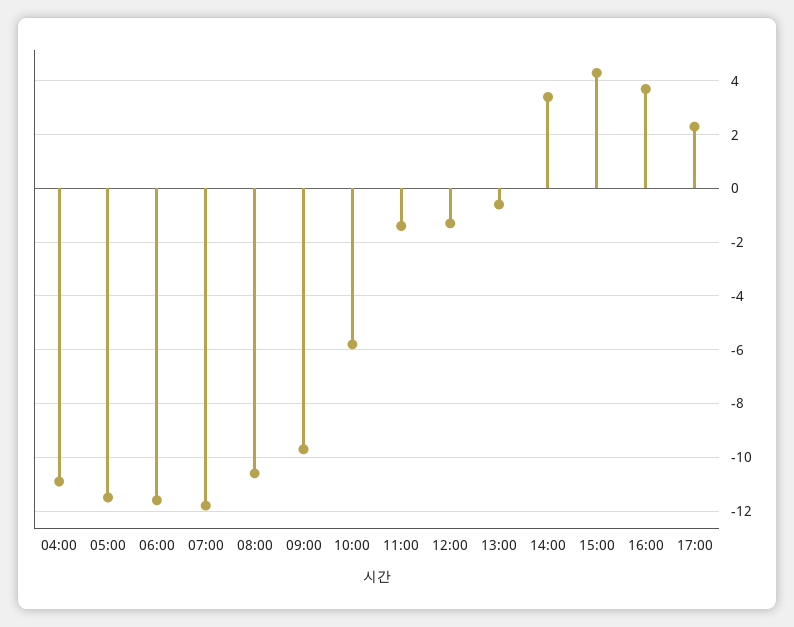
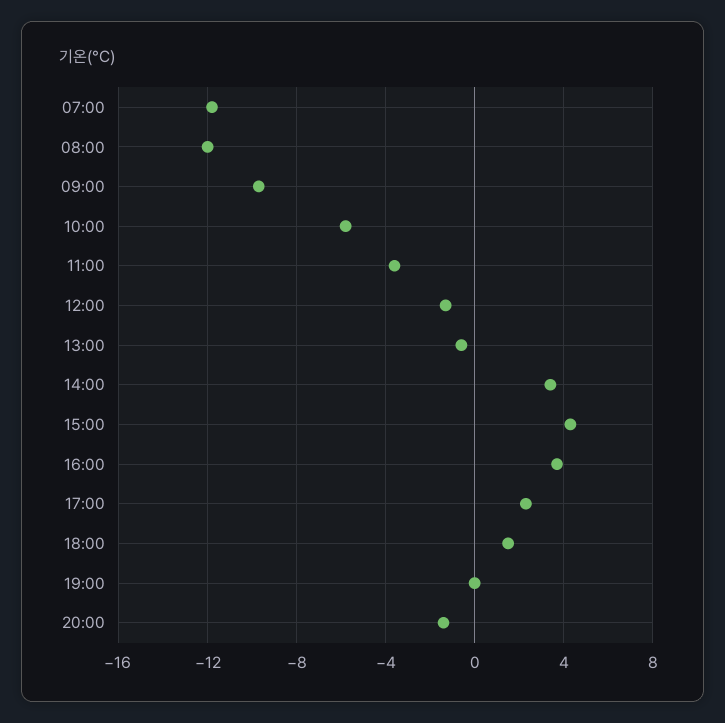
04:00: -11 -> none
05:00: -11.5 -> none
06:00: -11.5 -> none
08:00: -10.5 -> -12
11:00: -1.5 -> -3.5
18:00: none -> 1.5
19:00: none -> 0
20:00: none -> -1.5

